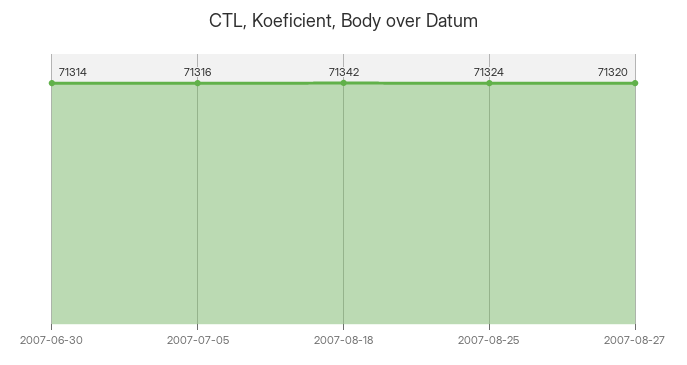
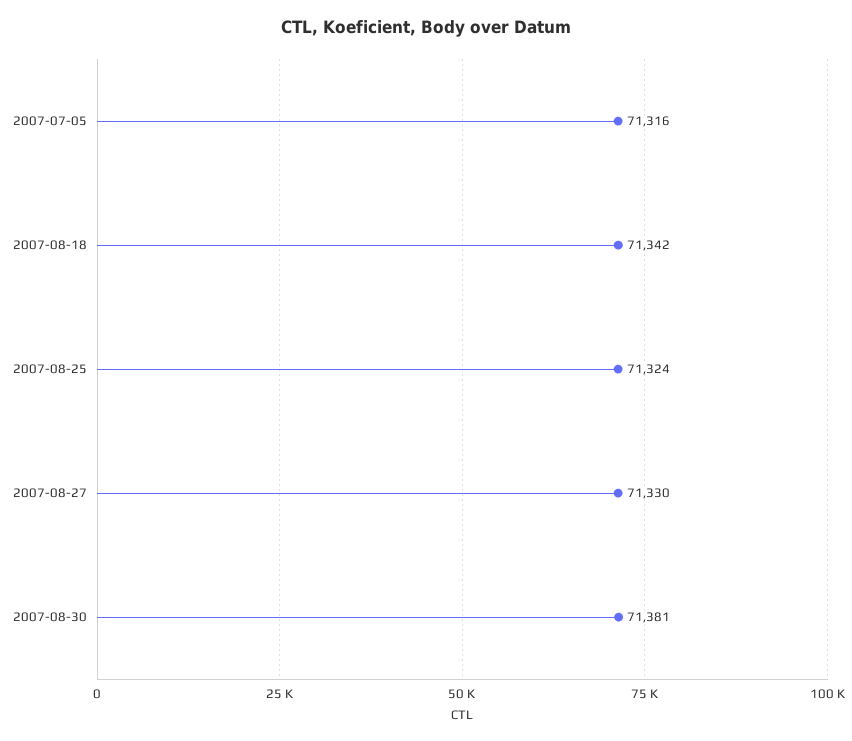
2007-06-30: 71314 -> none
2007-08-27: 71320 -> 71330
2007-08-30: none -> 71381

